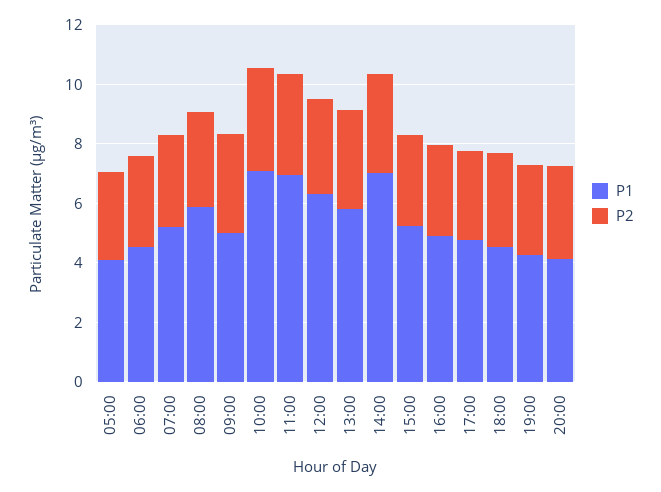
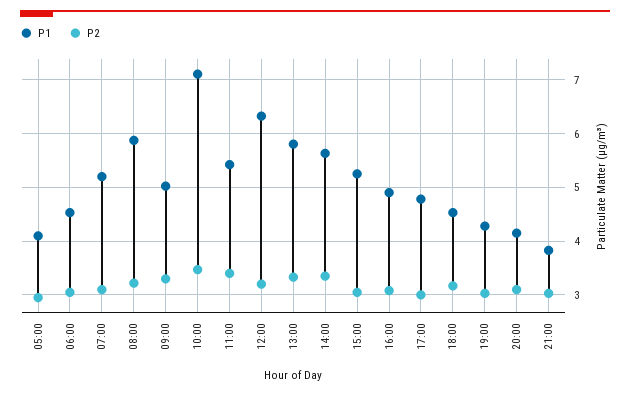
P1, 11:00: 7 -> 5.4
P1, 14:00: 7 -> 5.6
P1, 21:00: none -> 3.8
P2, 21:00: none -> 3

